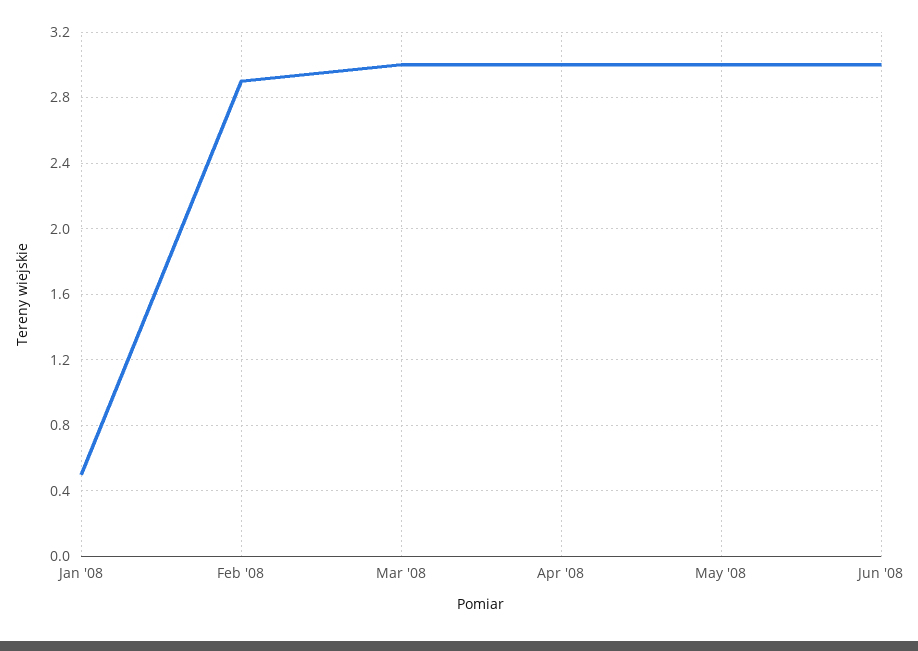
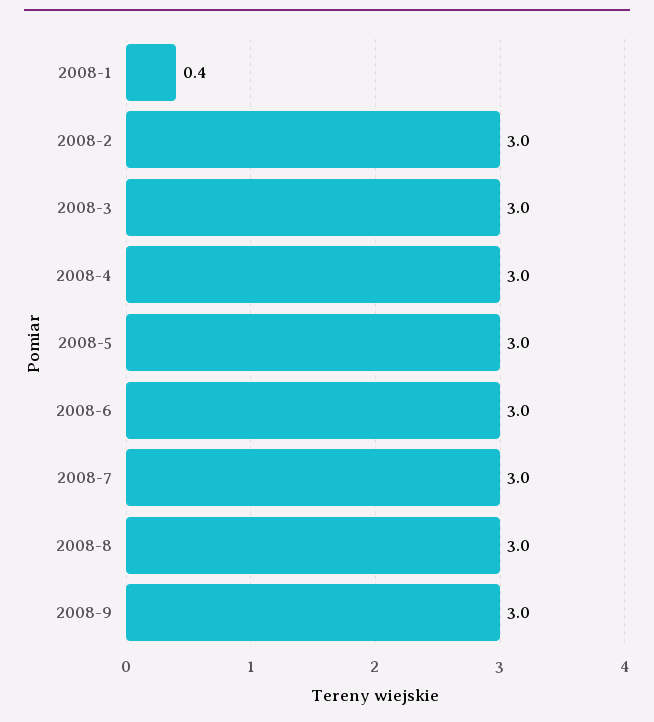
Jan '08: 0.5 -> 0.4
Feb '08: 2.9 -> 3
2008-7: none -> 3
2008-8: none -> 3
2008-9: none -> 3

